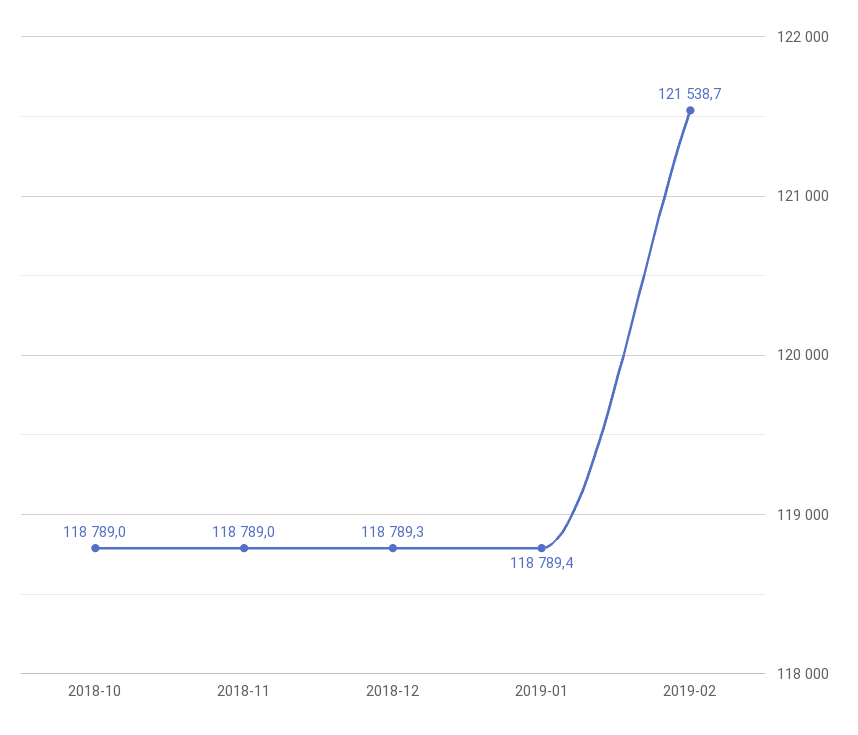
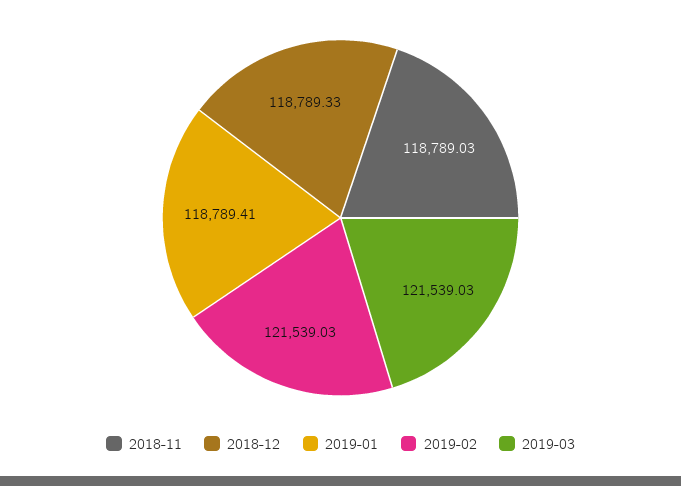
2018-10: 118789 -> none
2019-02: 121538.7 -> 121539.03
2019-03: none -> 121539.03

